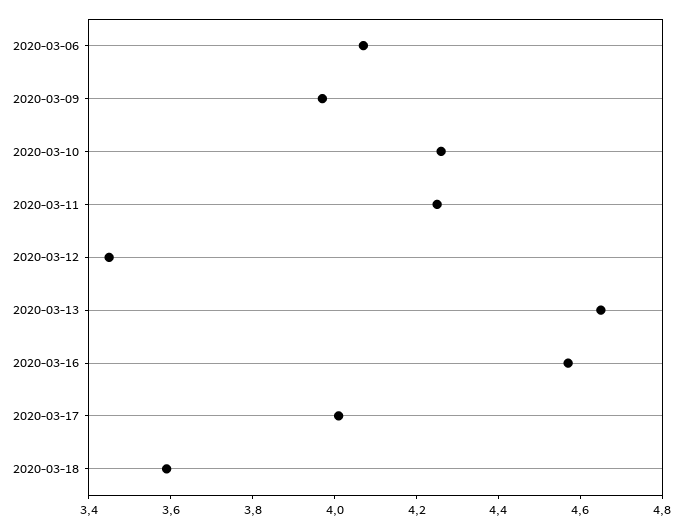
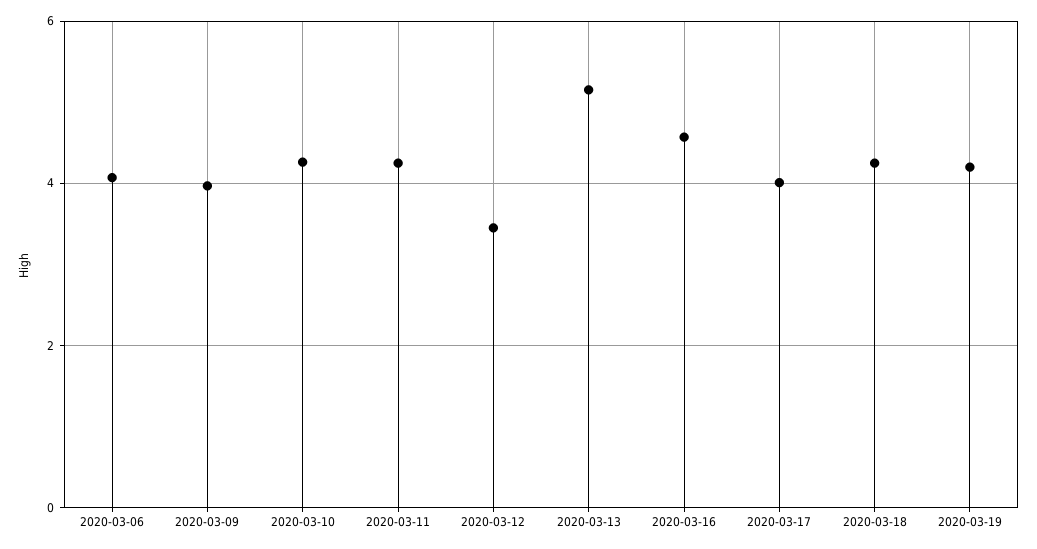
2020-03-13: 4.65 -> 5.2
2020-03-18: 3.6 -> 4.2
2020-03-19: none -> 4.2

